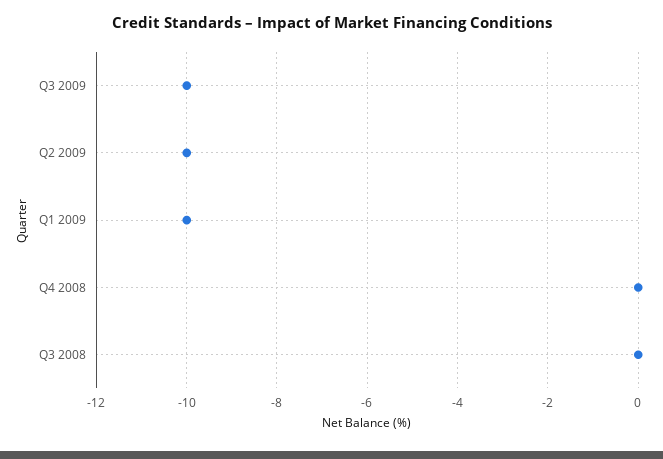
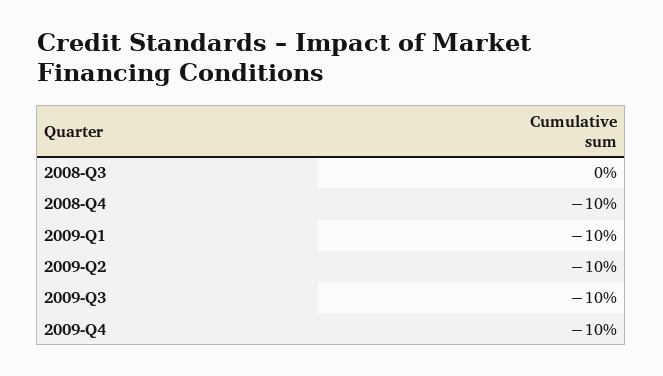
Q4 2008: 0 -> -10
2009-Q4: none -> -10

